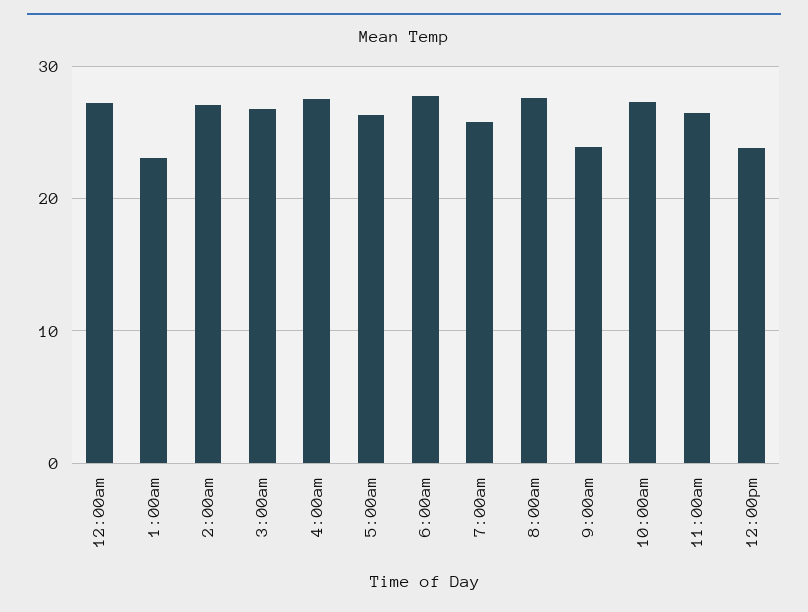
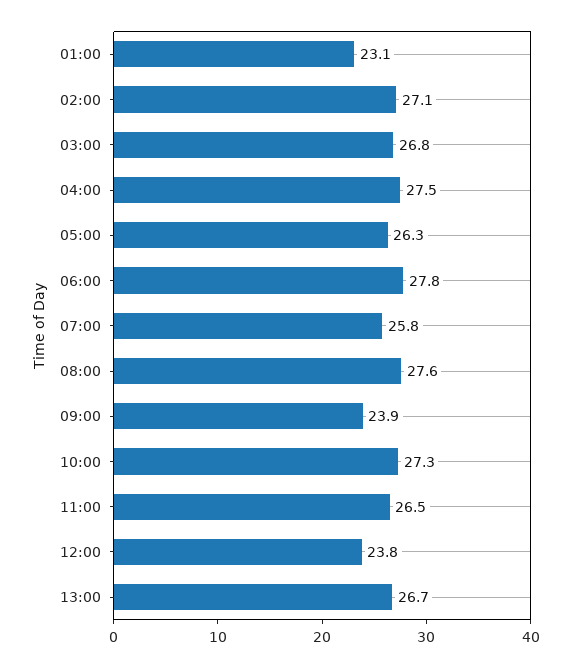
12:00am: 27 -> none
13:00: none -> 26.7

